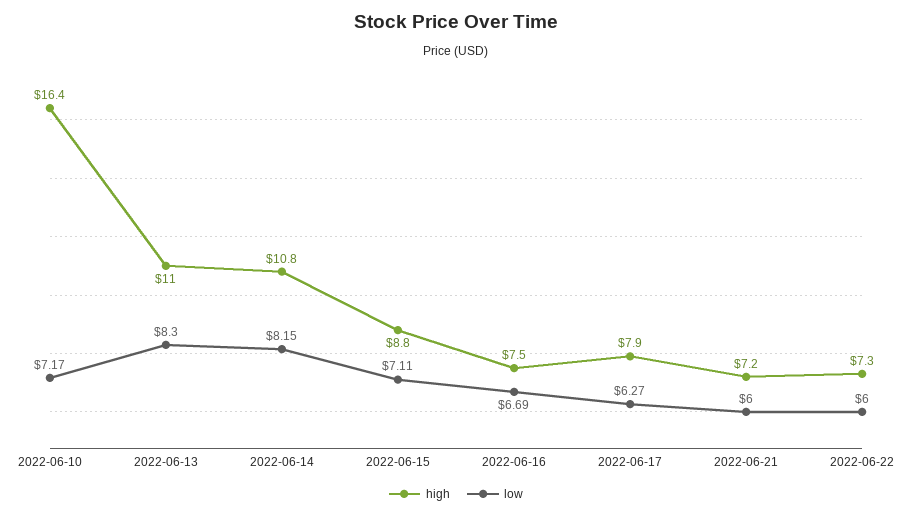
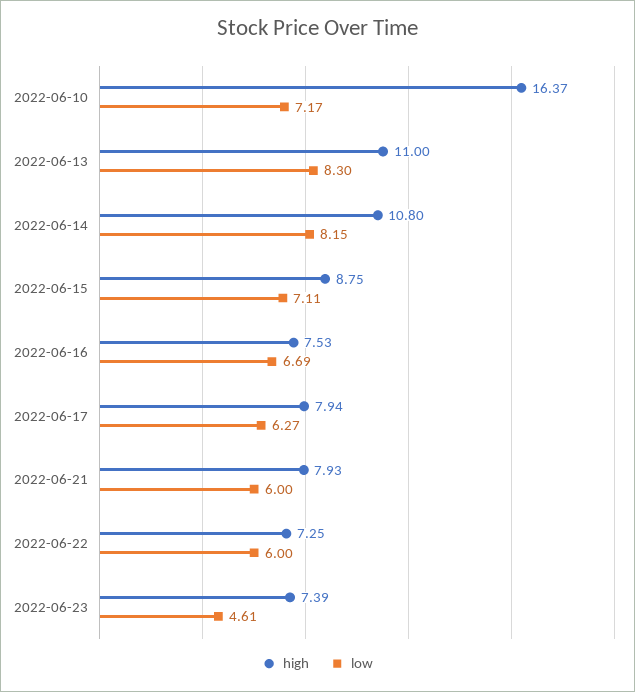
high, 2022-06-21: 7.2 -> 7.93
high, 2022-06-23: none -> 7.39
low, 2022-06-23: none -> 4.61

